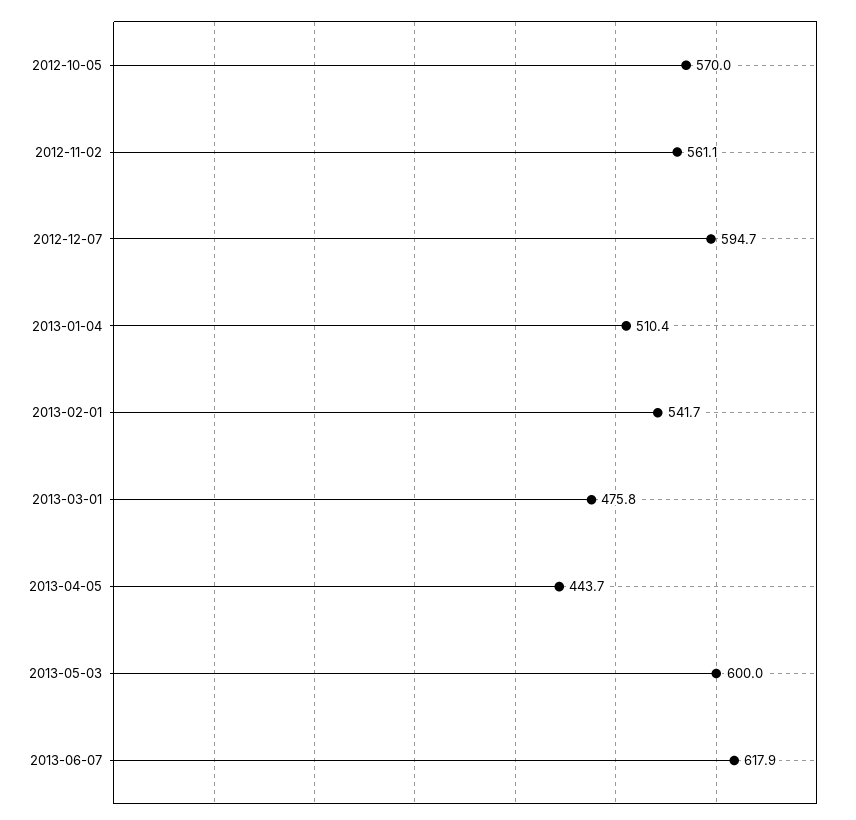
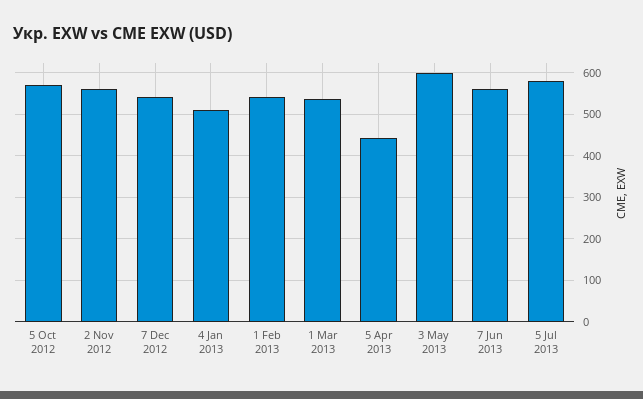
2012-12-07: 594.7 -> 540
2013-03-01: 475.8 -> 540
2013-06-07: 617.9 -> 560
5 Jul 2013: none -> 580

